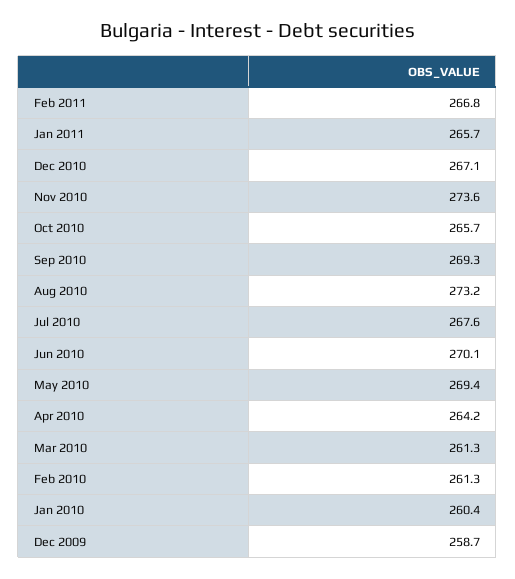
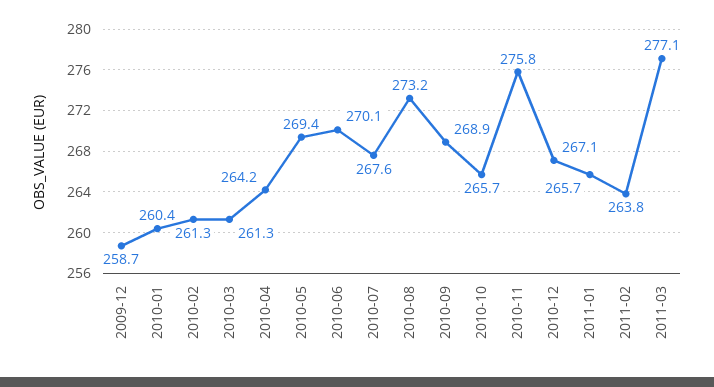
Feb 2011: 266.8 -> 263.8
Nov 2010: 273.6 -> 275.8
Sep 2010: 269.3 -> 268.9
2011-03: none -> 277.1

